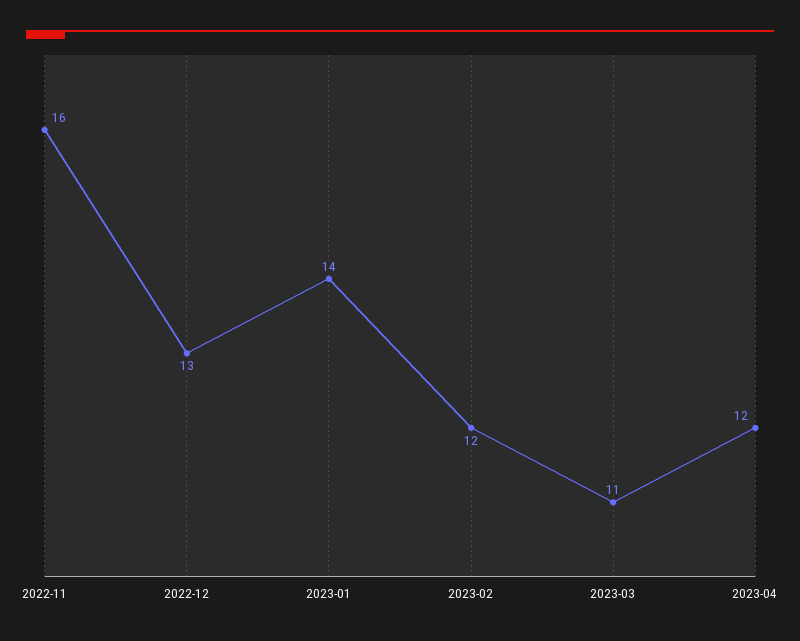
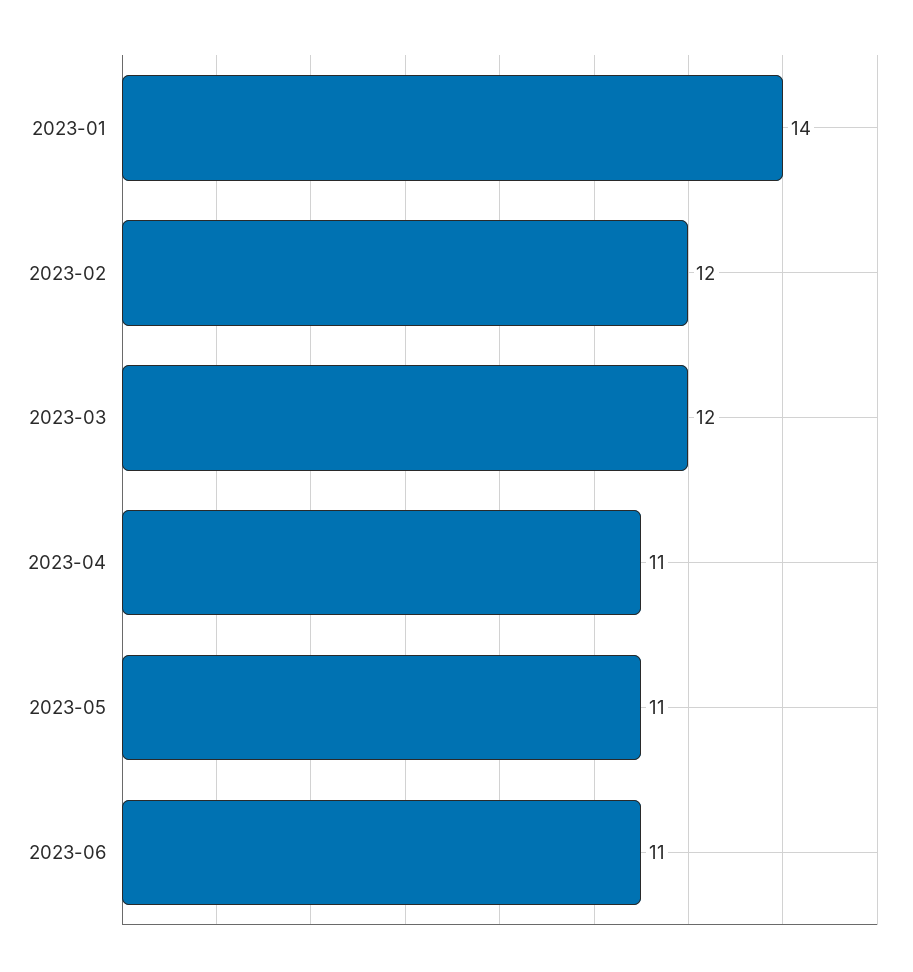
2022-11: 16 -> none
2022-12: 13 -> none
2023-03: 11 -> 12
2023-04: 12 -> 11
2023-05: none -> 11
2023-06: none -> 11

